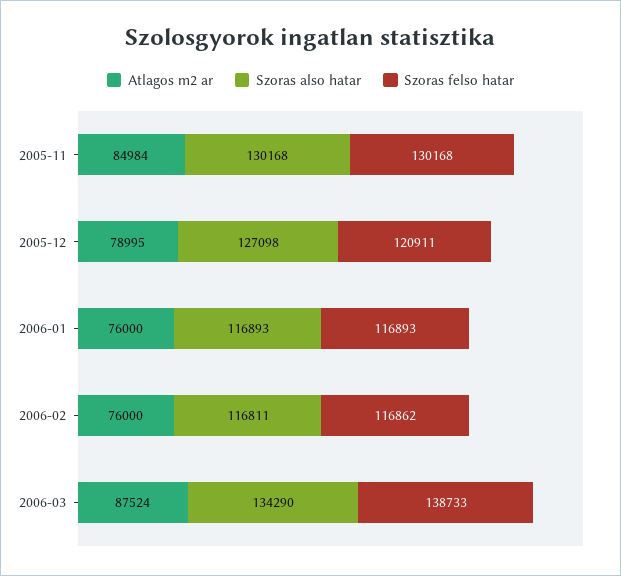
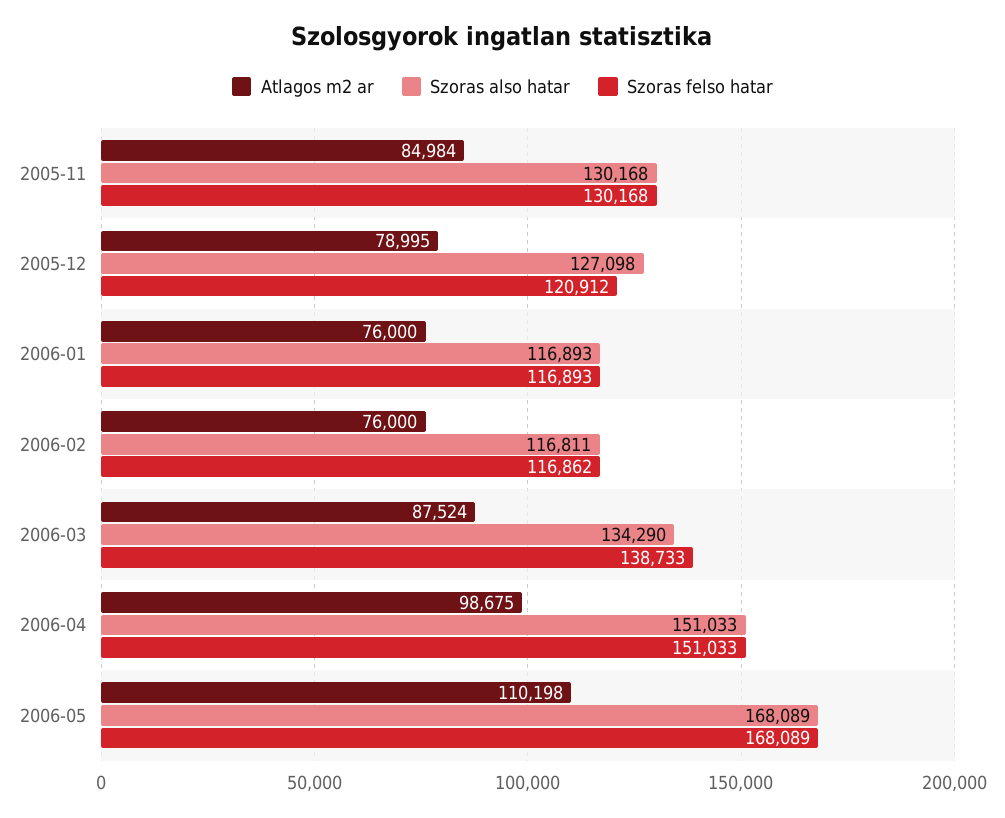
Szoras felso hatar, 2005-12: 120911 -> 120912
Atlagos m2 ar, 2006-04: none -> 98675
Szoras also hatar, 2006-04: none -> 151033
Szoras felso hatar, 2006-04: none -> 151033
Atlagos m2 ar, 2006-05: none -> 110198
Szoras also hatar, 2006-05: none -> 168089
Szoras felso hatar, 2006-05: none -> 168089

